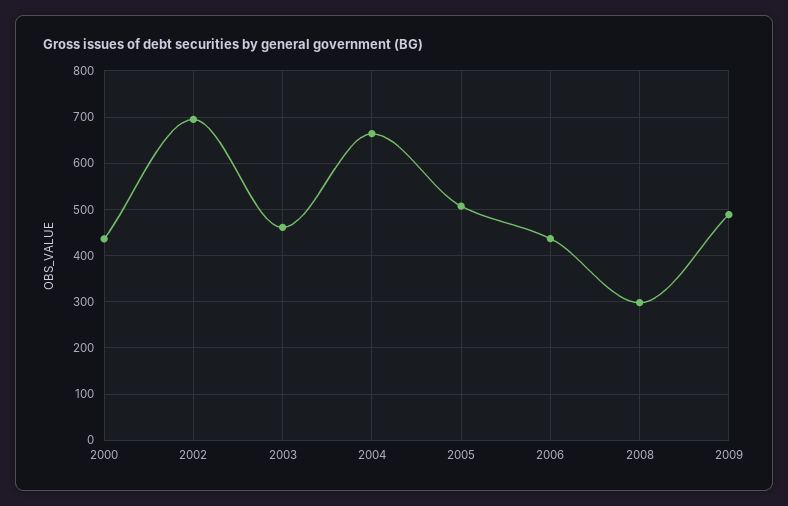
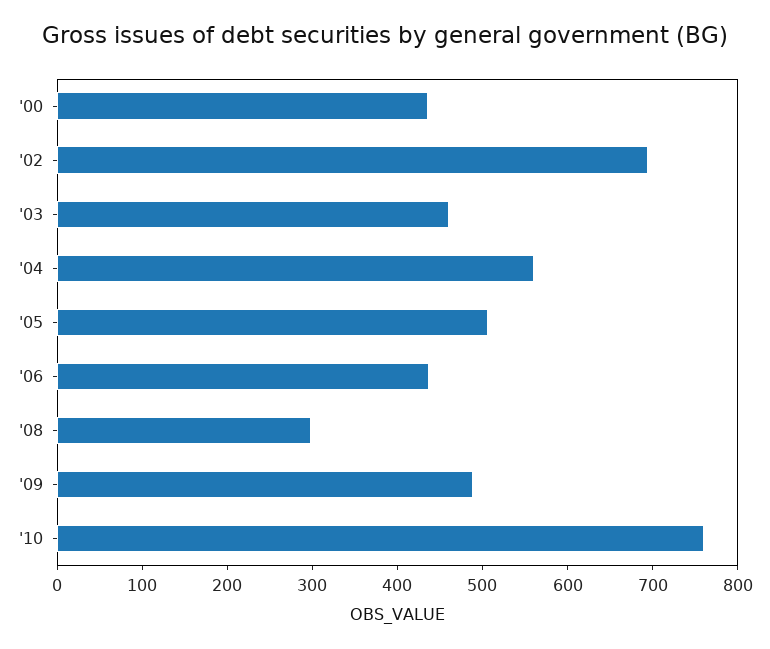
2004: 660 -> 560
'10: none -> 760

